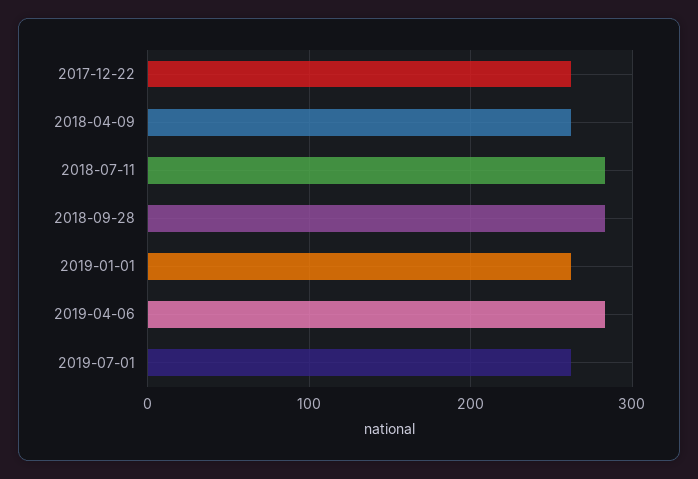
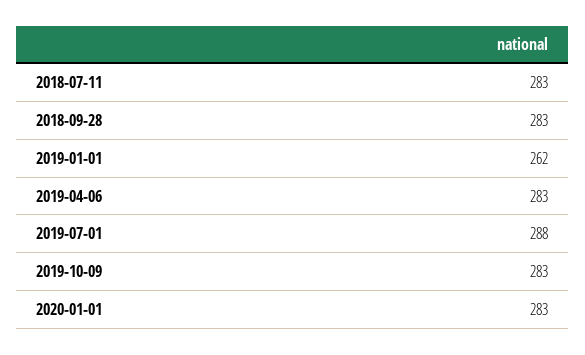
2017-12-22: 260 -> none
2018-04-09: 260 -> none
2019-07-01: 260 -> 288
2019-10-09: none -> 283
2020-01-01: none -> 283

